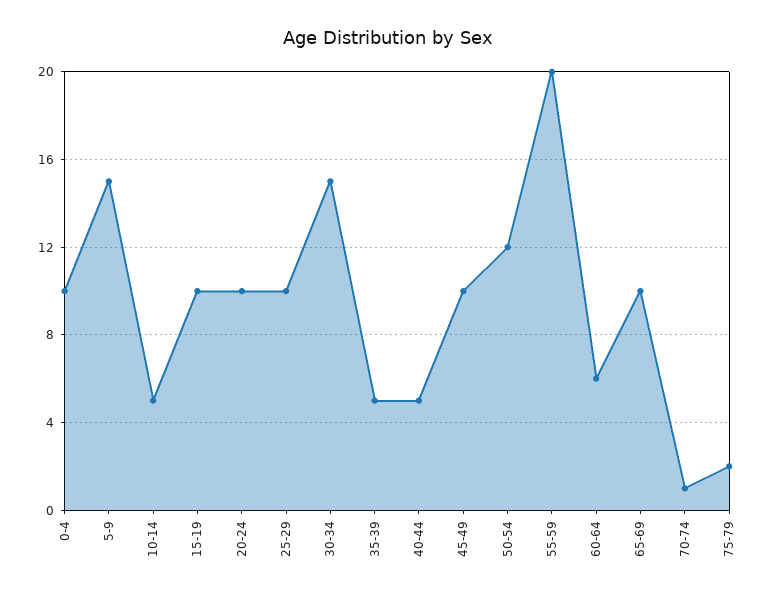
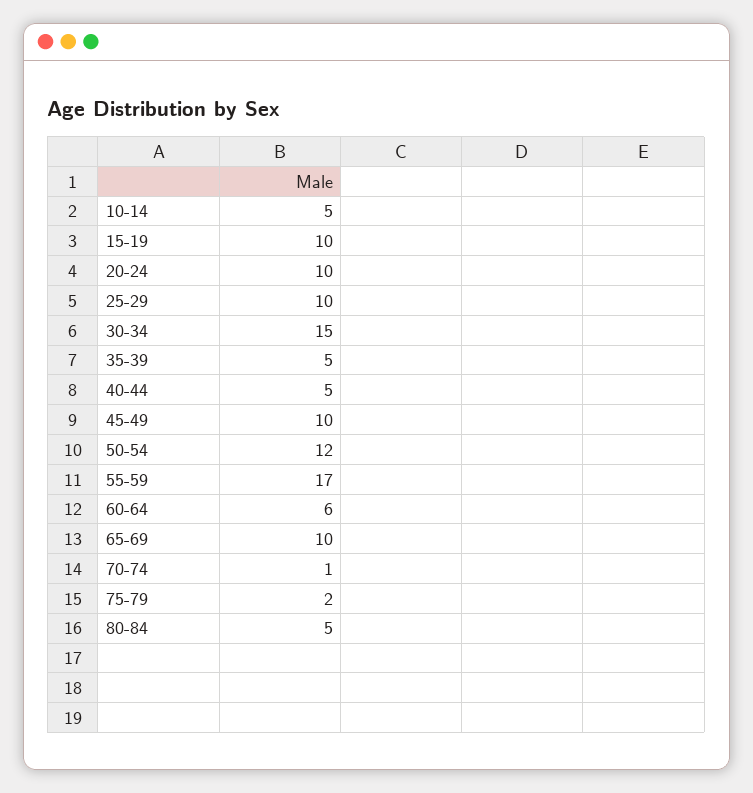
0-4: 10 -> none
5-9: 15 -> none
55-59: 20 -> 17
80-84: none -> 5

